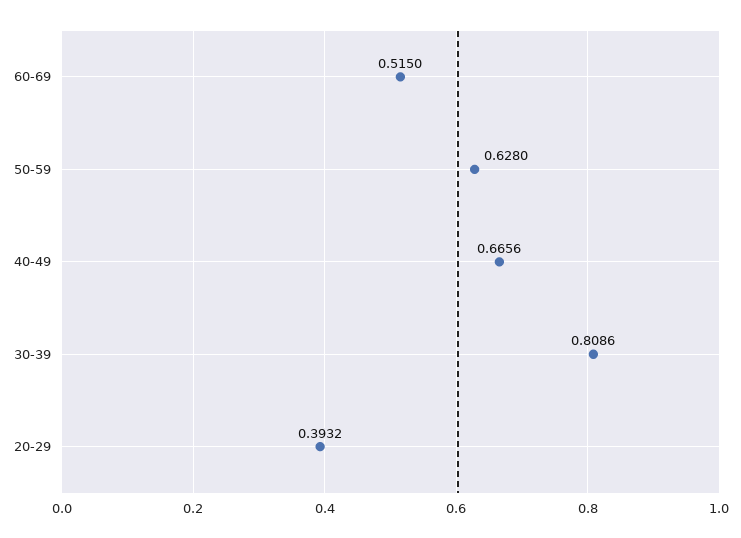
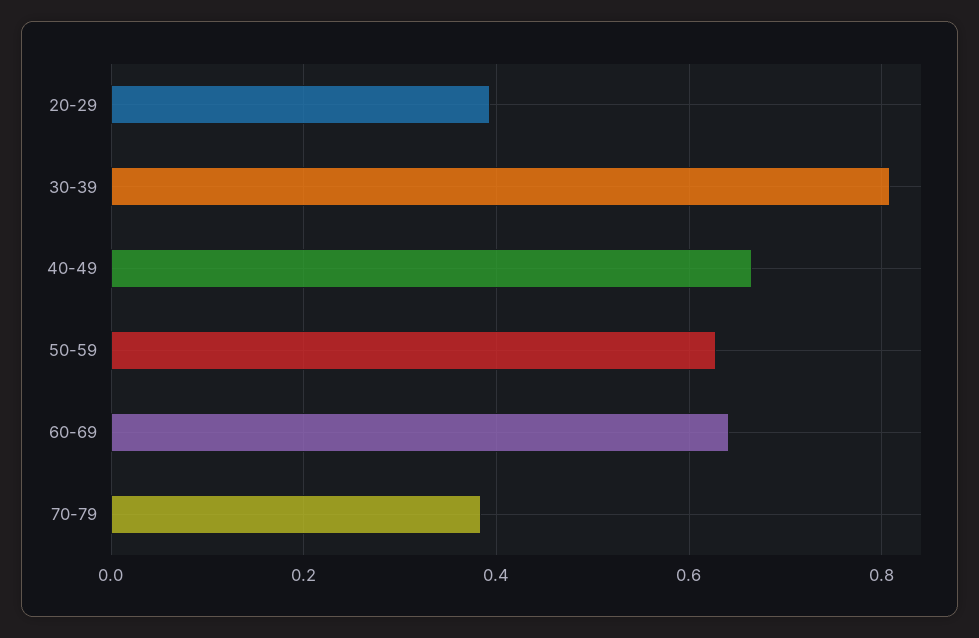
60-69: 0.515 -> 0.64
70-79: none -> 0.38

